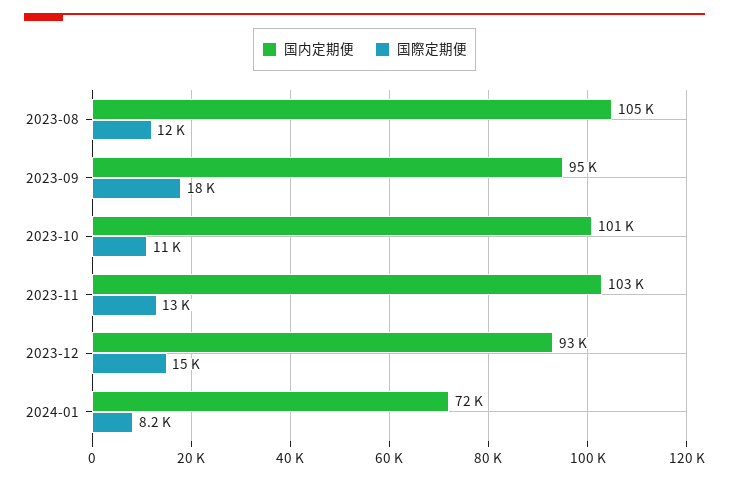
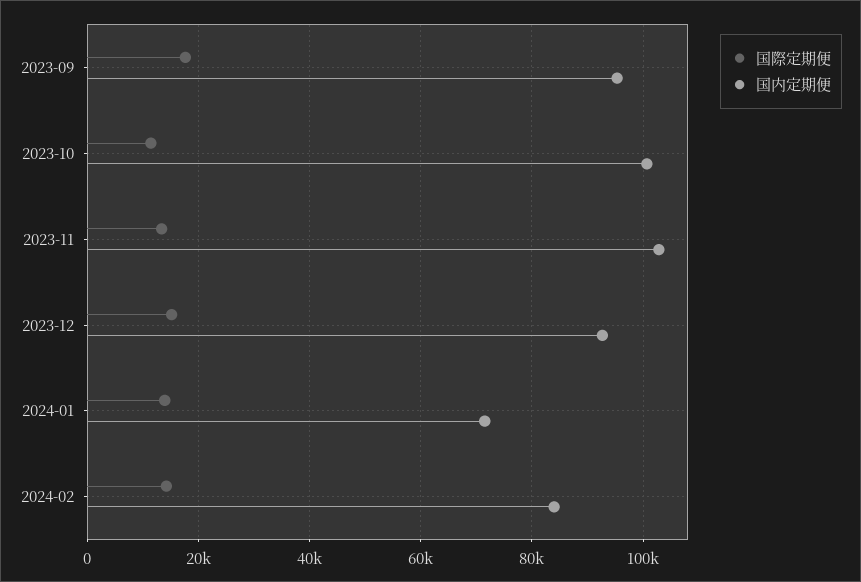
国内定期便, 2023-08: 105000 -> none
国際定期便, 2023-08: 12000 -> none
国際定期便, 2024-01: 8200 -> 14000
国際定期便, 2024-02: none -> 14000
国内定期便, 2024-02: none -> 84000

